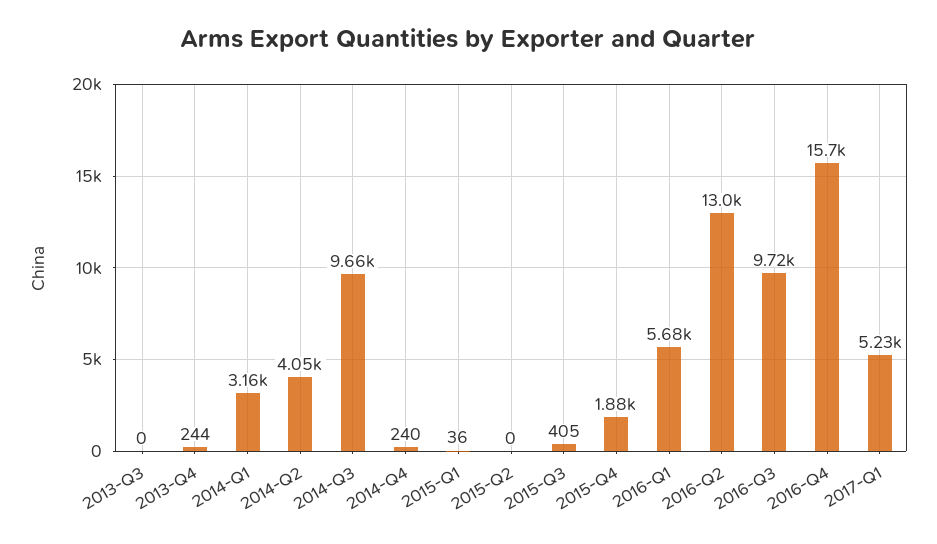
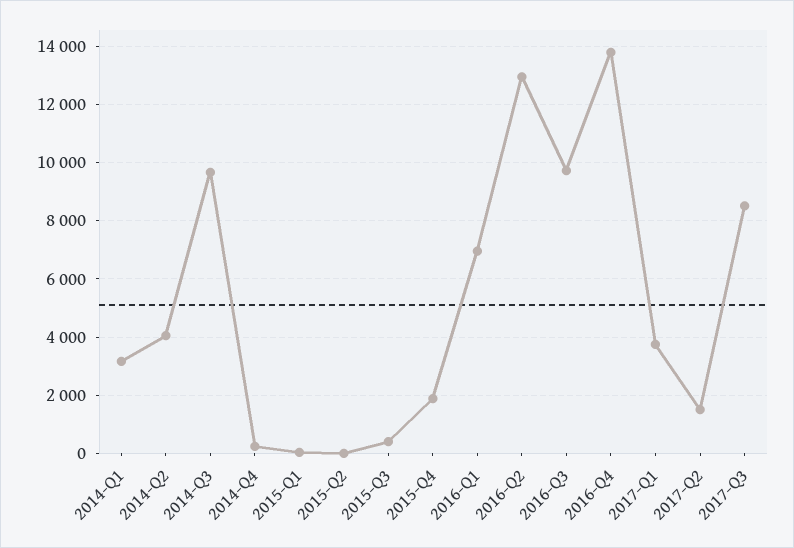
2013-Q3: 0 -> none
2013-Q4: 244 -> none
2016-Q1: 5680 -> 7000
2016-Q4: 15700 -> 13750
2017-Q1: 5230 -> 3750
2017-Q2: none -> 1500
2017-Q3: none -> 8500

